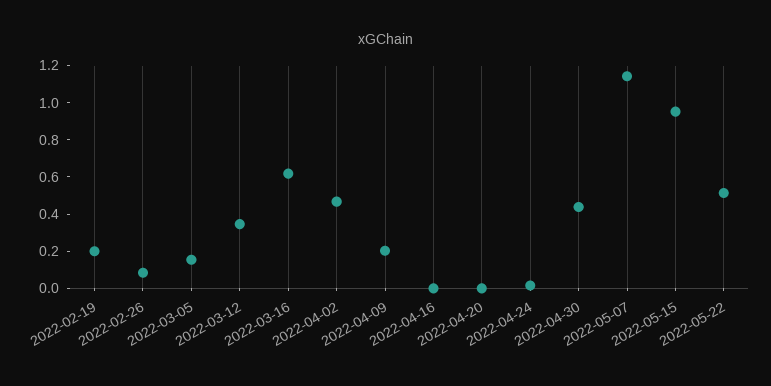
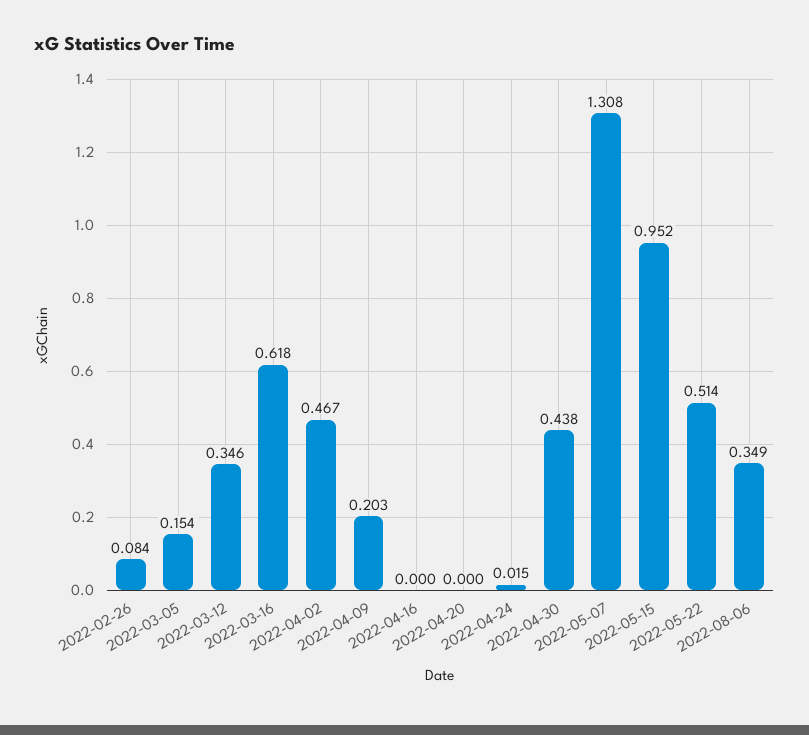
2022-02-19: 0.2 -> none
2022-05-07: 1.15 -> 1.308
2022-08-06: none -> 0.349

